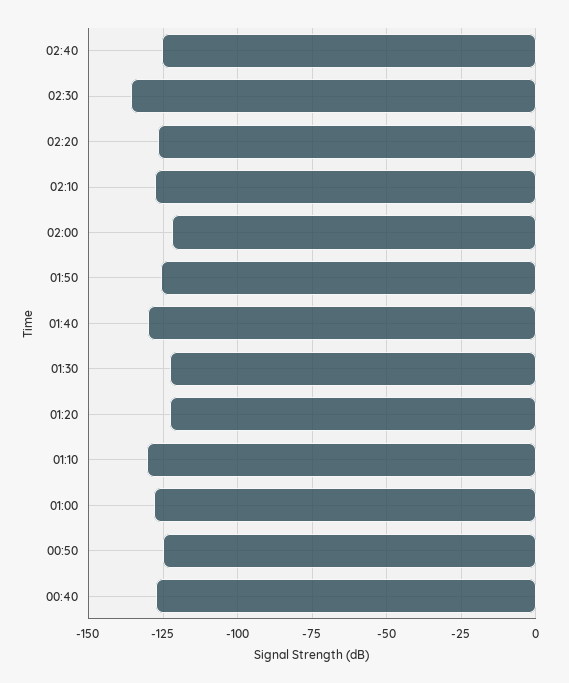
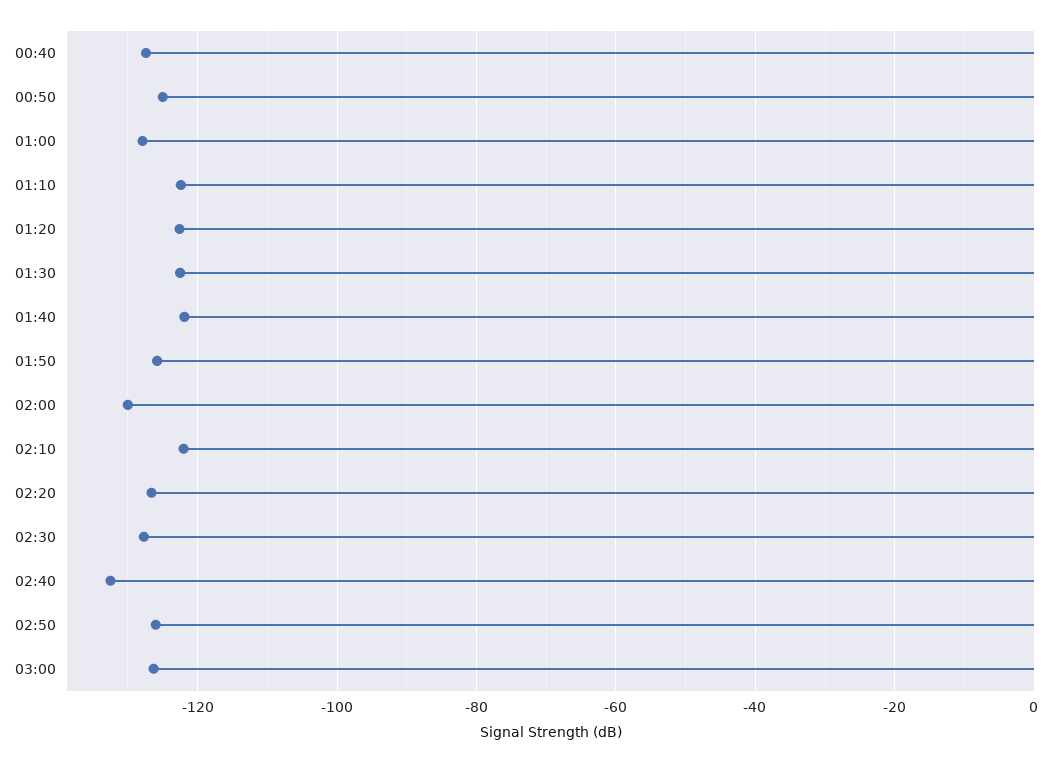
02:40: -125 -> -132
02:30: -135 -> -128
02:10: -127.5 -> -122
02:00: -122.5 -> -130
01:40: -130 -> -122
01:10: -130 -> -122
02:50: none -> -126
03:00: none -> -126

